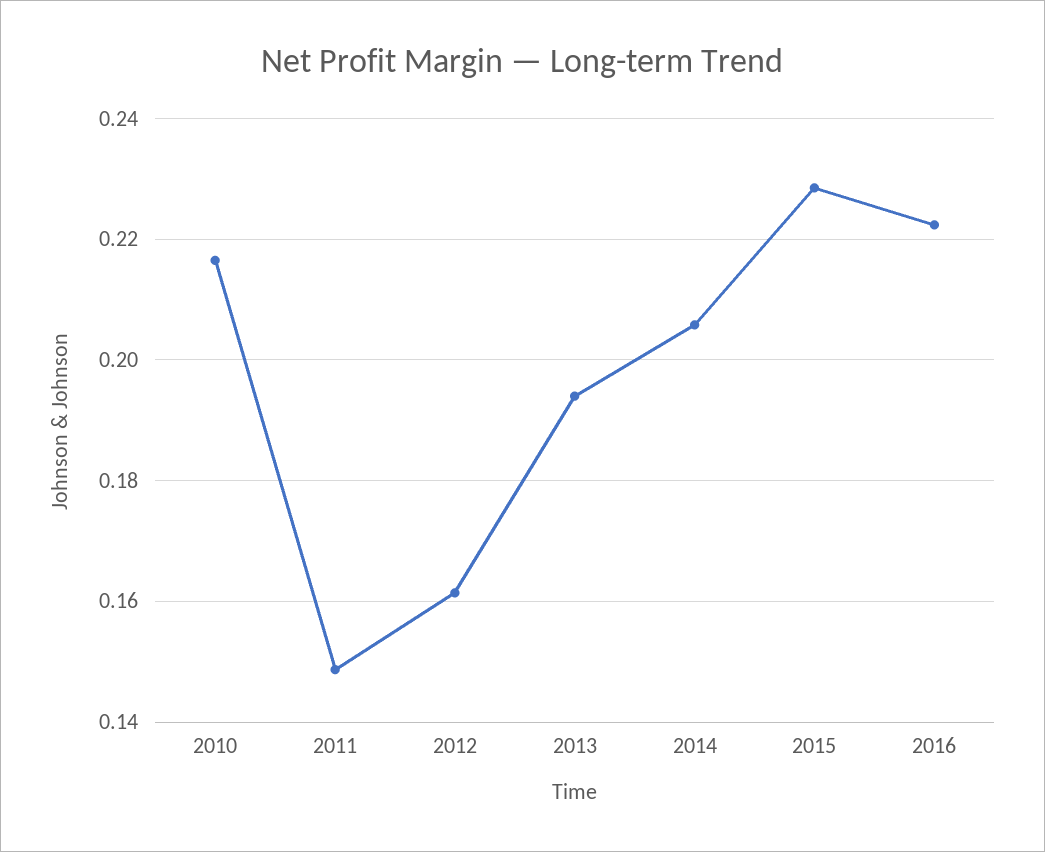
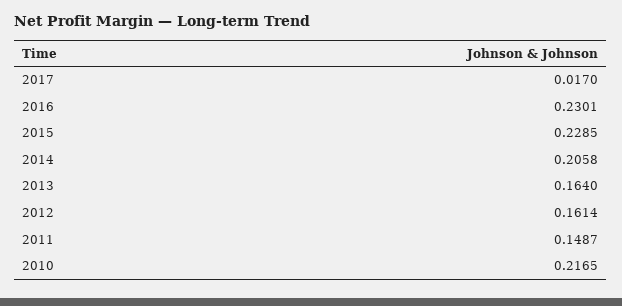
2013: 0.194 -> 0.164
2016: 0.222 -> 0.2301
2017: none -> 0.017

